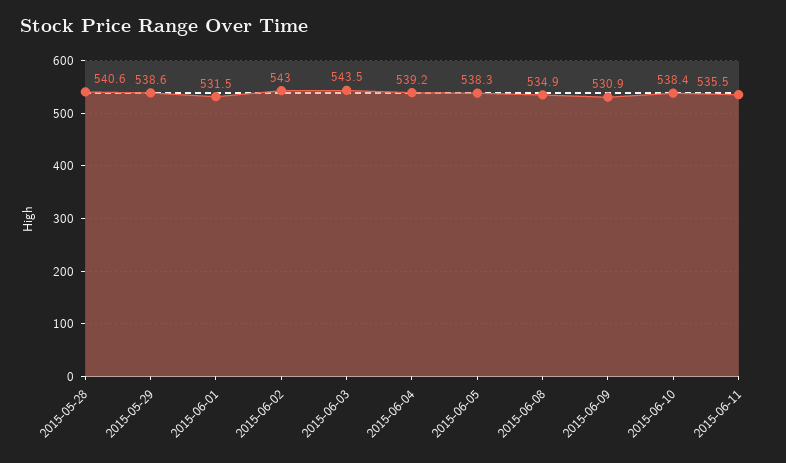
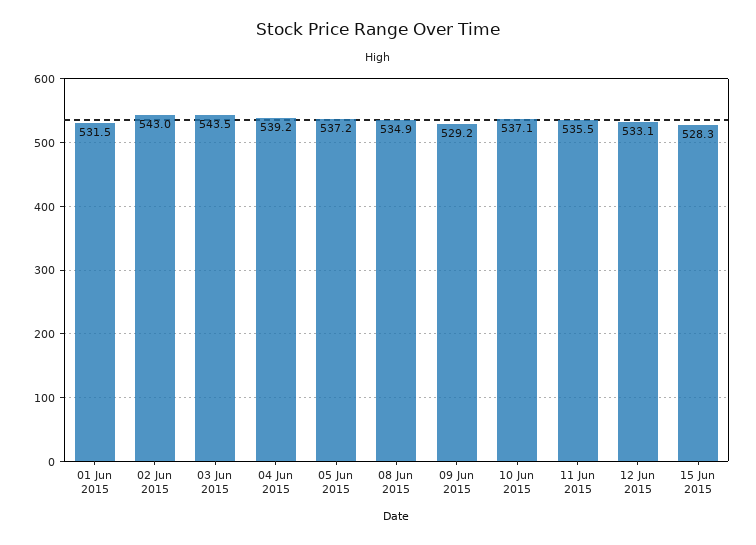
2015-05-28: 540.6 -> none
2015-05-29: 538.6 -> none
2015-06-05: 538.3 -> 537.2
2015-06-09: 530.9 -> 529.2
2015-06-10: 538.4 -> 537.1
12 Jun 2015: none -> 533.1
15 Jun 2015: none -> 528.3

